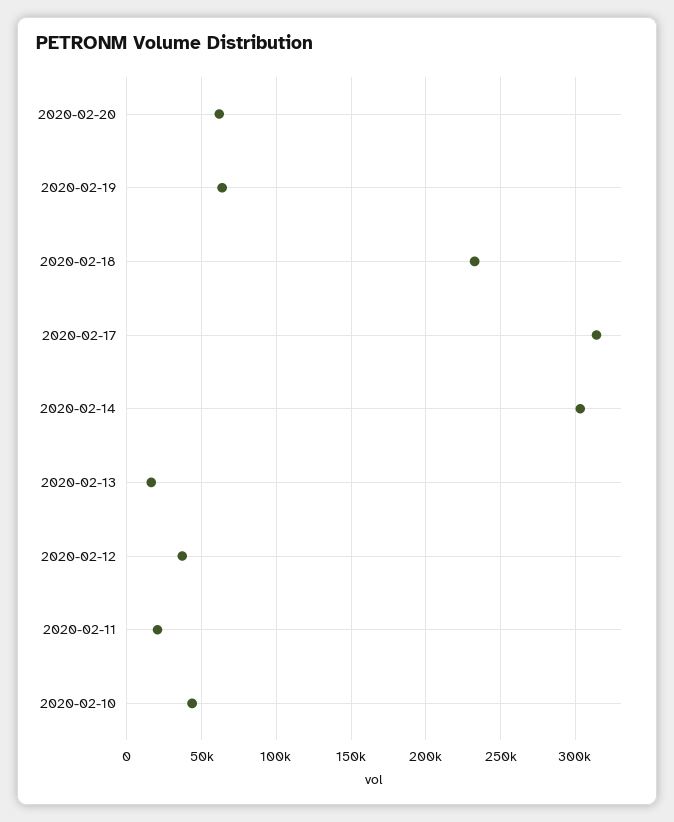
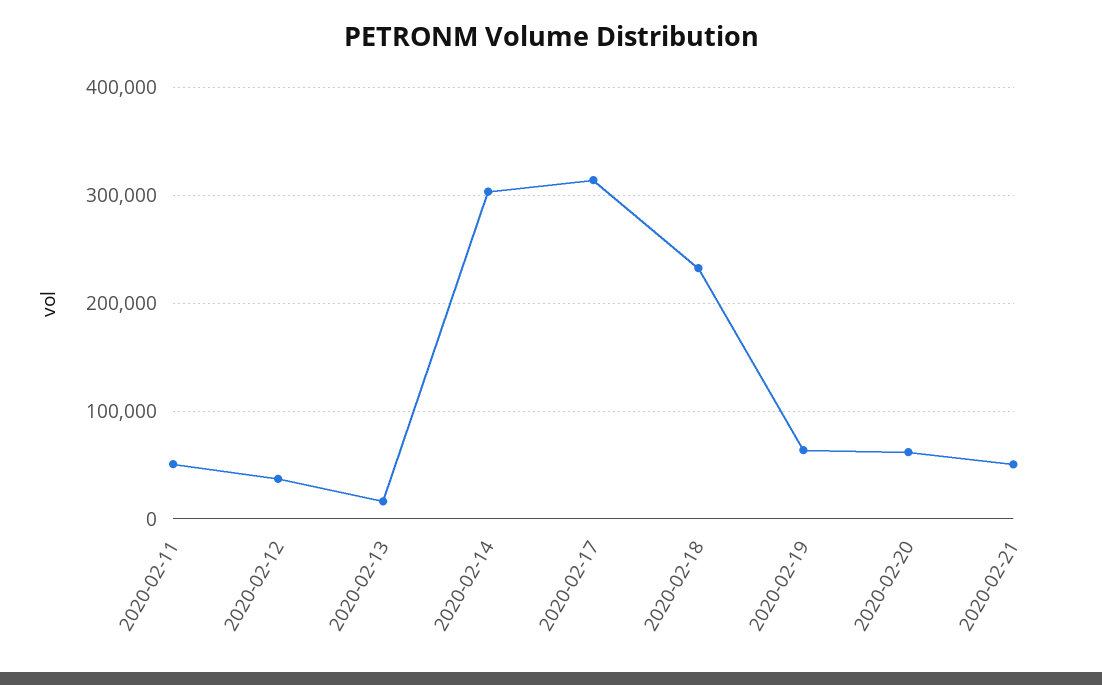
2020-02-11: 20000 -> 50000
2020-02-10: 45000 -> none
2020-02-21: none -> 50000

